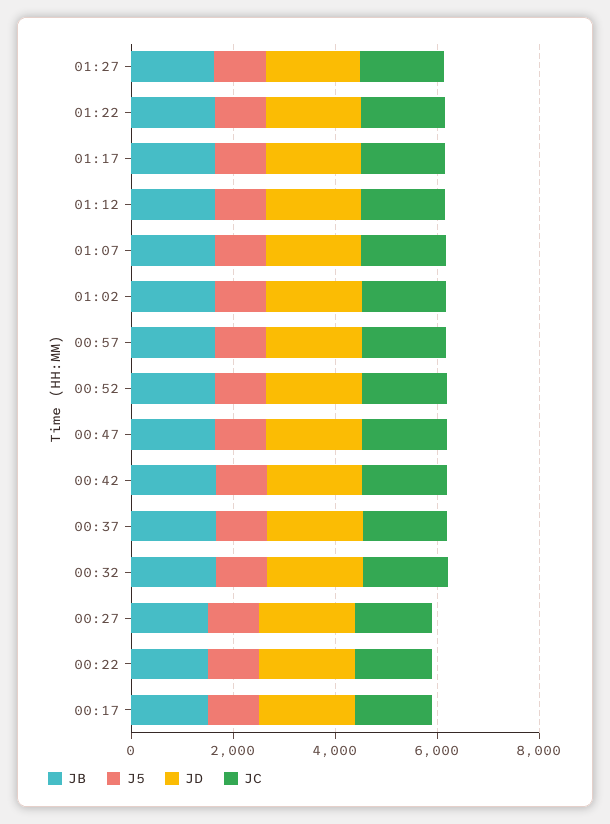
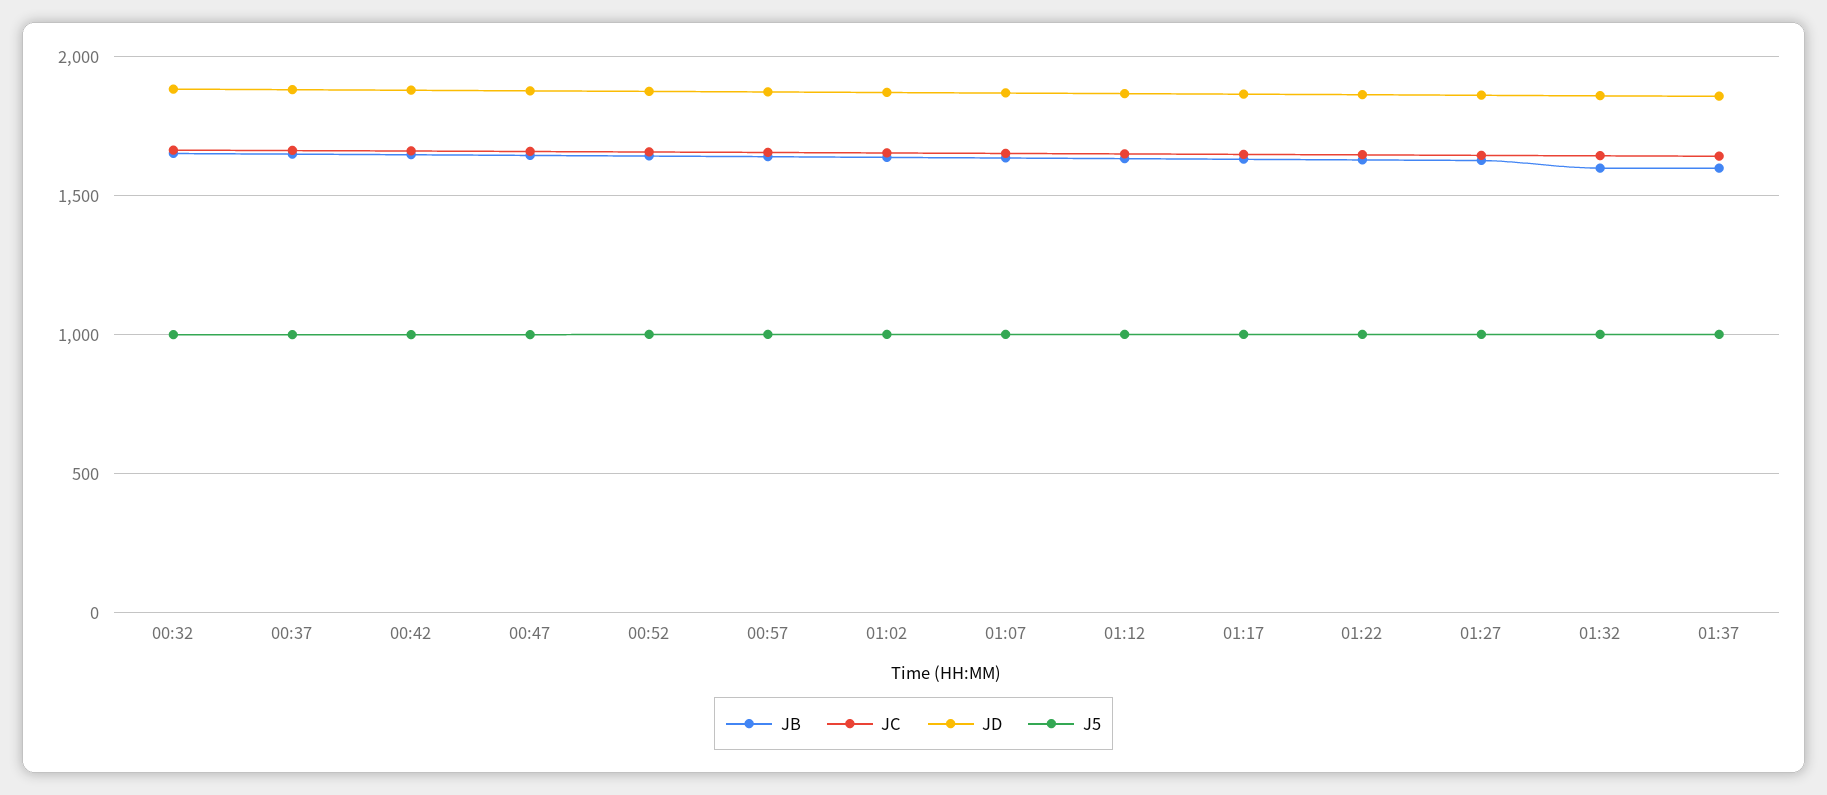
JB, 00:27: 1500 -> none
J5, 00:27: 1000 -> none
JD, 00:27: 2000 -> none
JC, 00:27: 1500 -> none
JB, 00:22: 1500 -> none
J5, 00:22: 1000 -> none
JD, 00:22: 2000 -> none
JC, 00:22: 1500 -> none
JB, 00:17: 1500 -> none
J5, 00:17: 1000 -> none
JD, 00:17: 2000 -> none
JC, 00:17: 1500 -> none
JB, 01:32: none -> 1600
JC, 01:32: none -> 1650
JD, 01:32: none -> 1850
J5, 01:32: none -> 1000
JB, 01:37: none -> 1600
JC, 01:37: none -> 1650
JD, 01:37: none -> 1850
J5, 01:37: none -> 1000

